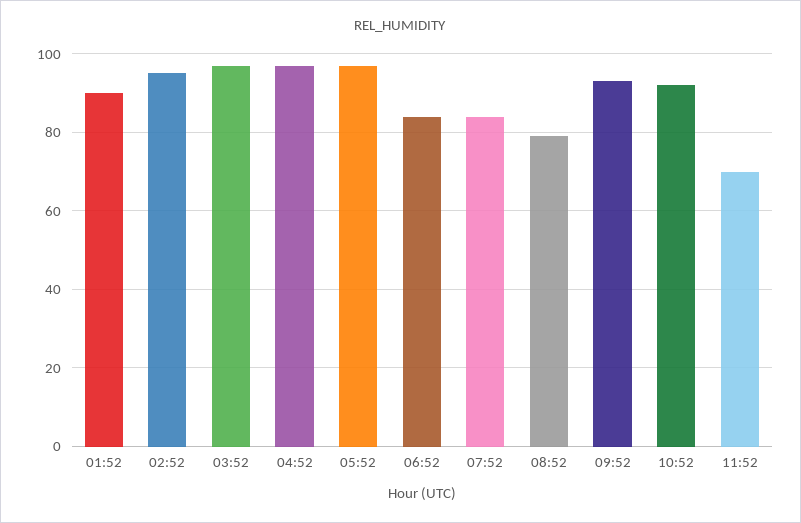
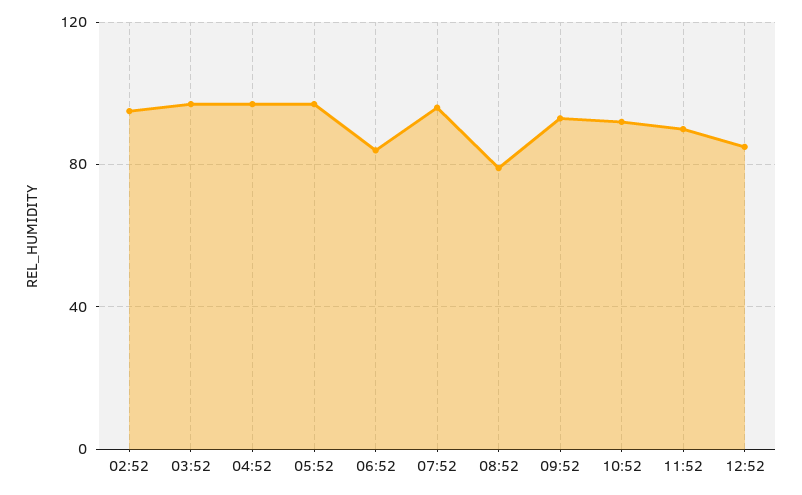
01:52: 90 -> none
07:52: 85 -> 95
11:52: 70 -> 90
12:52: none -> 85

